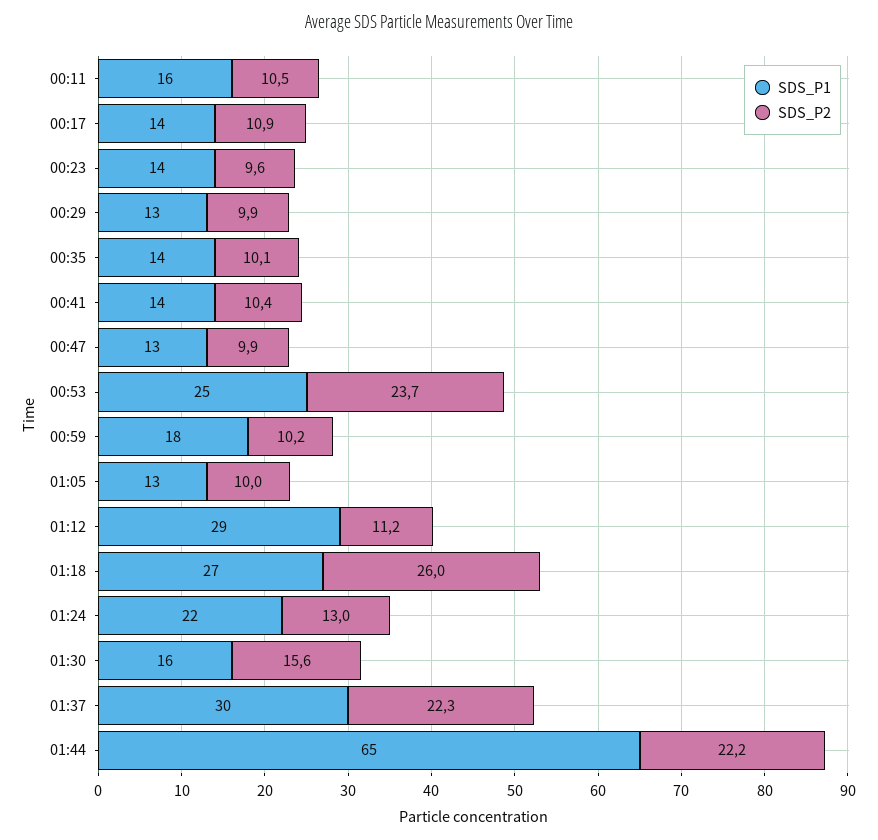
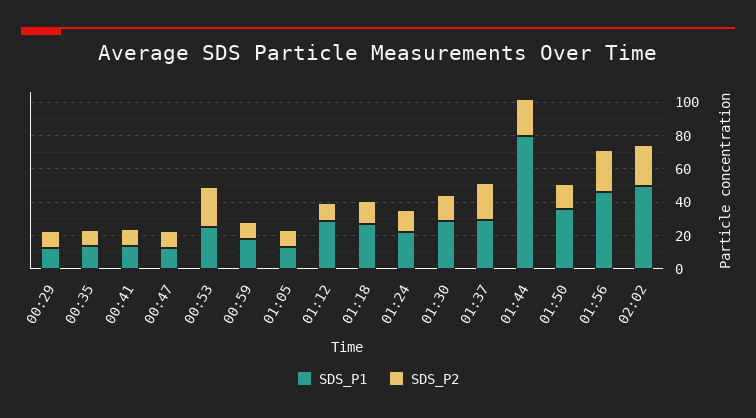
SDS_P1, 00:11: 16 -> none
SDS_P2, 00:11: 10.5 -> none
SDS_P1, 00:17: 14 -> none
SDS_P2, 00:17: 10.9 -> none
SDS_P1, 00:23: 14 -> none
SDS_P2, 00:23: 9.6 -> none
SDS_P2, 01:18: 26 -> 15
SDS_P1, 01:30: 16 -> 30
SDS_P1, 01:44: 65 -> 80
SDS_P1, 01:50: none -> 35
SDS_P2, 01:50: none -> 15
SDS_P1, 01:56: none -> 45
SDS_P2, 01:56: none -> 25
SDS_P1, 02:02: none -> 50
SDS_P2, 02:02: none -> 25

